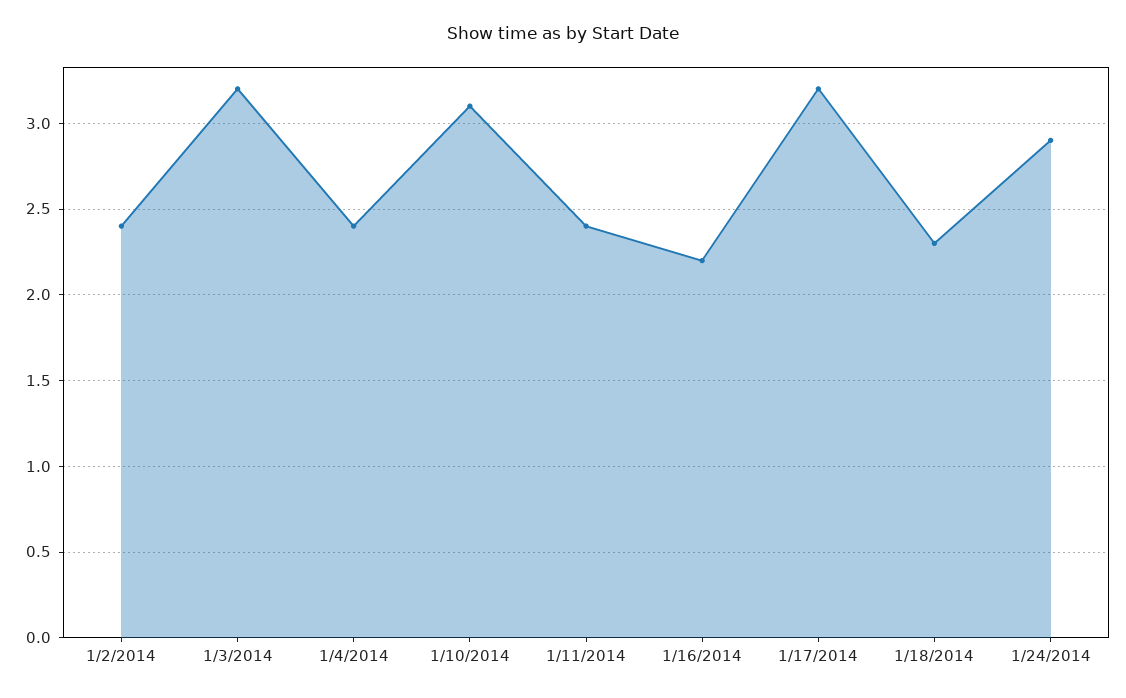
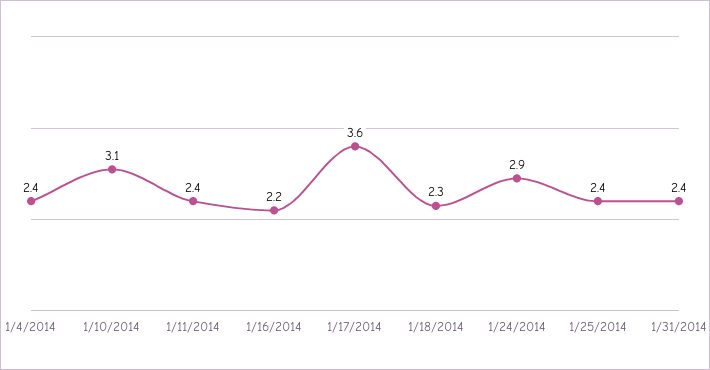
1/2/2014: 2.4 -> none
1/3/2014: 3.2 -> none
1/17/2014: 3.2 -> 3.6
1/25/2014: none -> 2.4
1/31/2014: none -> 2.4

